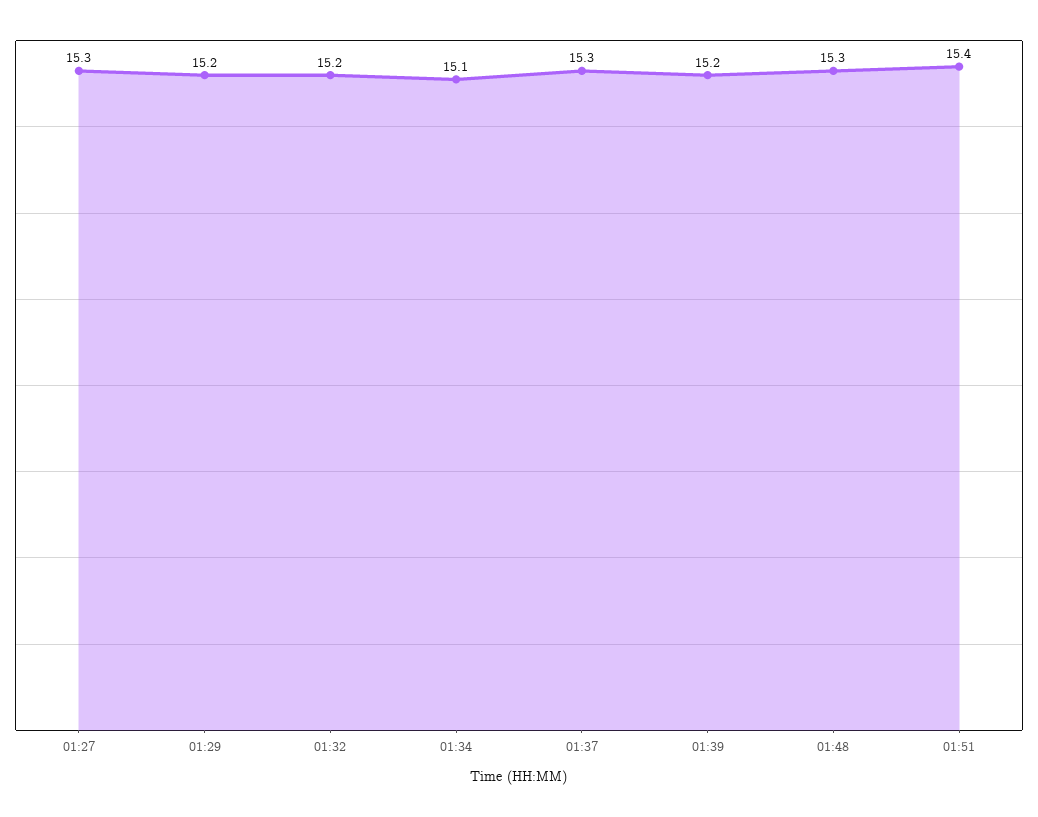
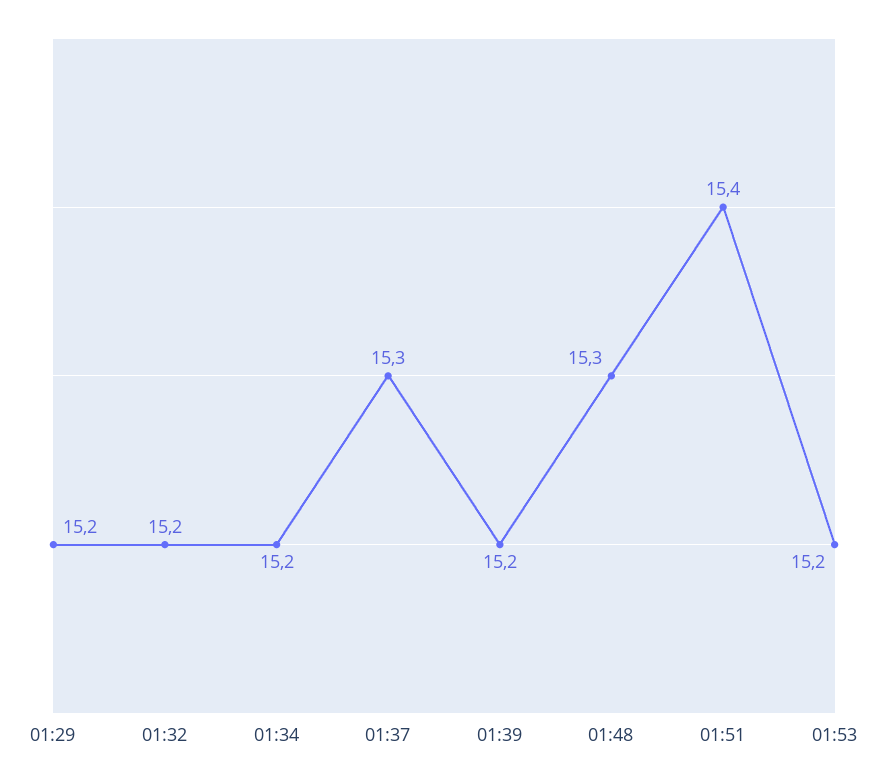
01:27: 15.3 -> none
01:34: 15.1 -> 15.2
01:53: none -> 15.2

